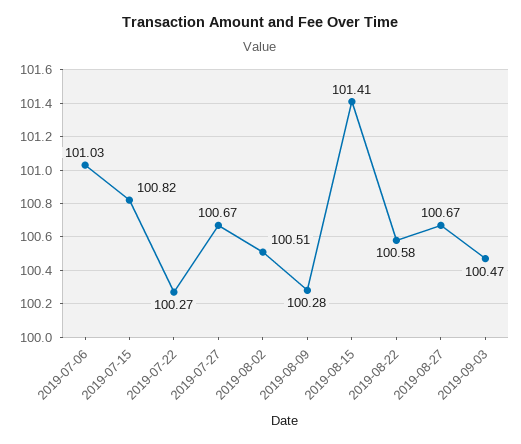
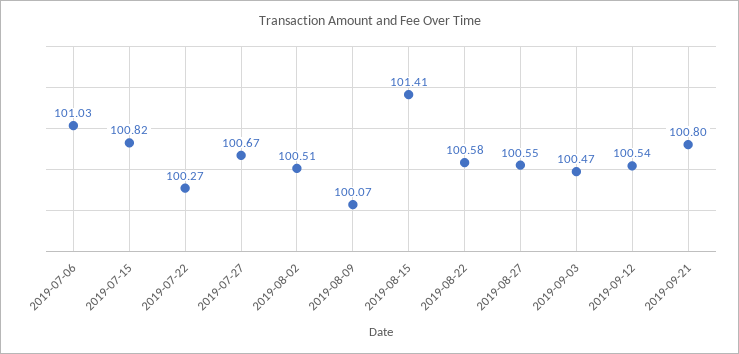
2019-08-09: 100.28 -> 100.07
2019-08-27: 100.67 -> 100.55
2019-09-12: none -> 100.54
2019-09-21: none -> 100.8

